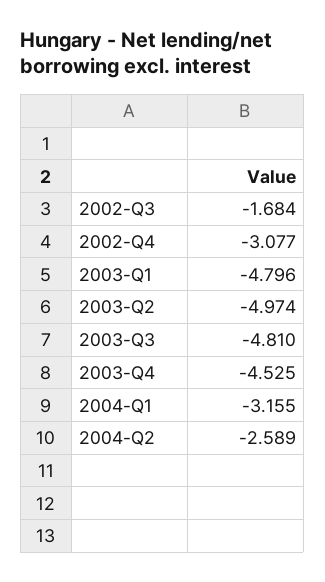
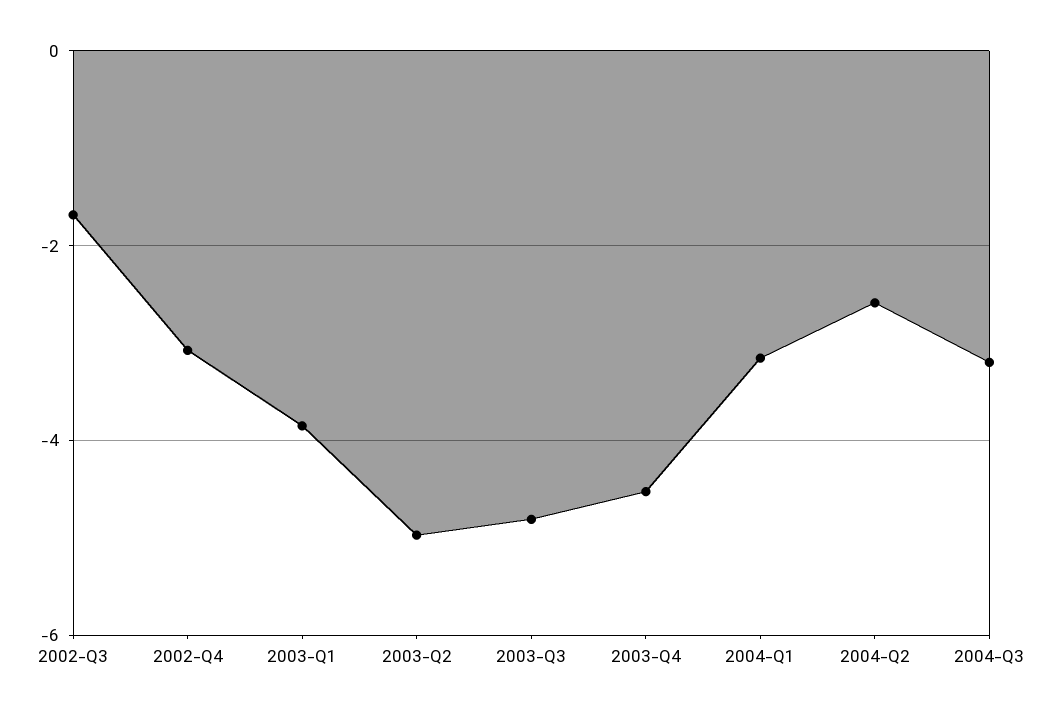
2003-Q1: -4.796 -> -3.8
2004-Q3: none -> -3.2

